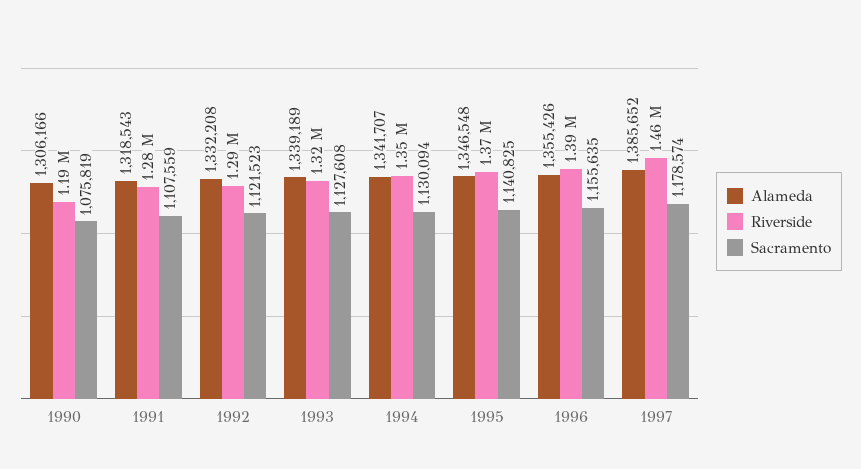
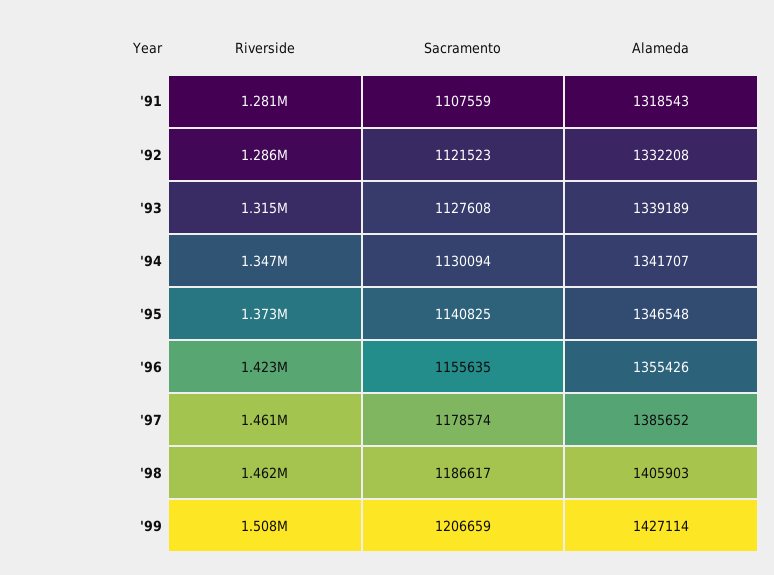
Alameda, 1990: 1306166 -> none
Riverside, 1990: 1190000 -> none
Sacramento, 1990: 1075819 -> none
Riverside, 1996: 1390000 -> 1423000
Riverside, '98: none -> 1462000
Sacramento, '98: none -> 1186617
Alameda, '98: none -> 1405903
Riverside, '99: none -> 1508000
Sacramento, '99: none -> 1206659
Alameda, '99: none -> 1427114

